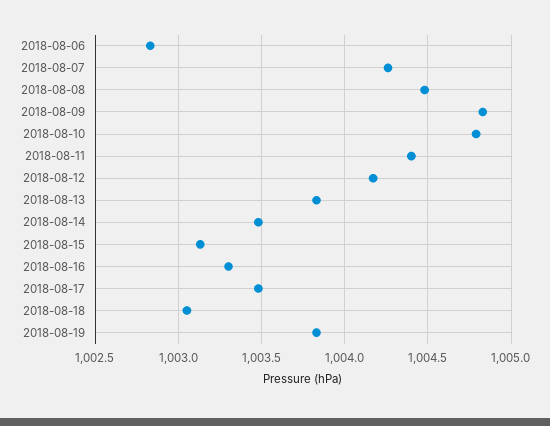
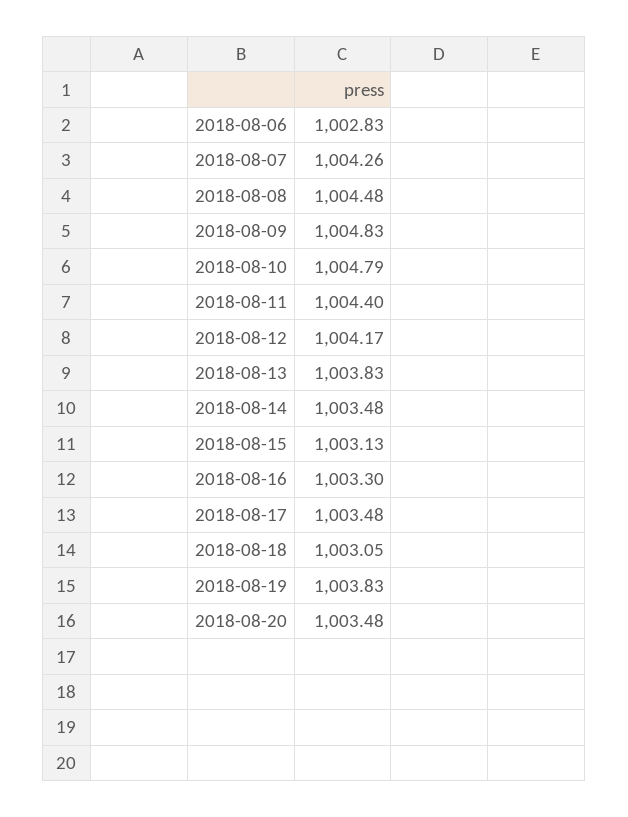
2018-08-20: none -> 1003.48

